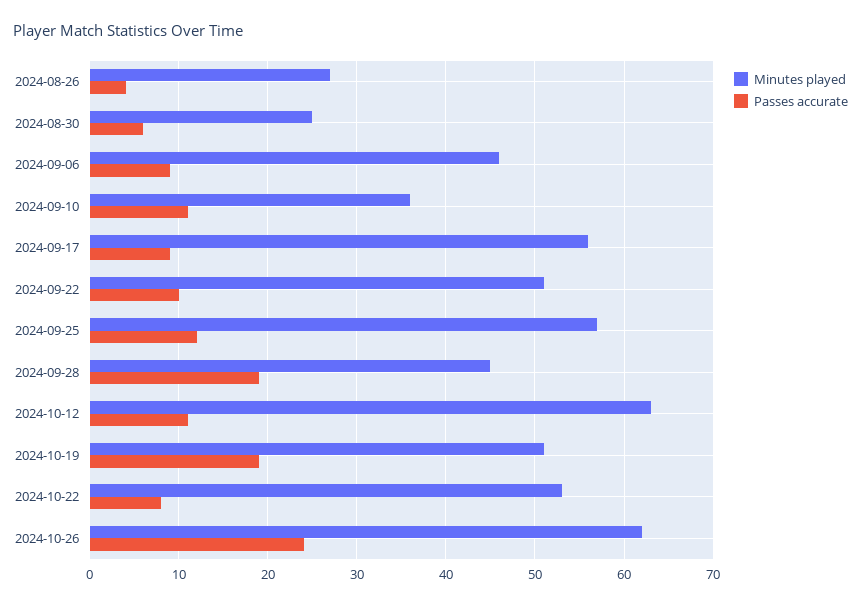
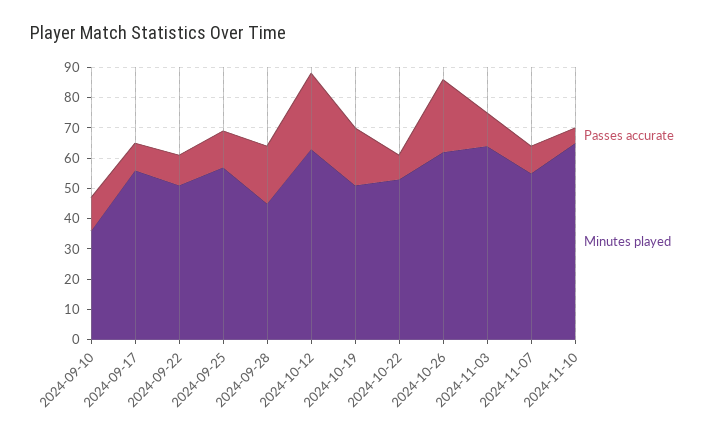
Minutes played, 2024-08-26: 27 -> none
Passes accurate, 2024-08-26: 4 -> none
Minutes played, 2024-08-30: 25 -> none
Passes accurate, 2024-08-30: 6 -> none
Minutes played, 2024-09-06: 46 -> none
Passes accurate, 2024-09-06: 9 -> none
Passes accurate, 2024-10-12: 11 -> 25
Passes accurate, 2024-11-03: none -> 10
Minutes played, 2024-11-03: none -> 65
Passes accurate, 2024-11-07: none -> 10
Minutes played, 2024-11-07: none -> 55
Passes accurate, 2024-11-10: none -> 5
Minutes played, 2024-11-10: none -> 65

